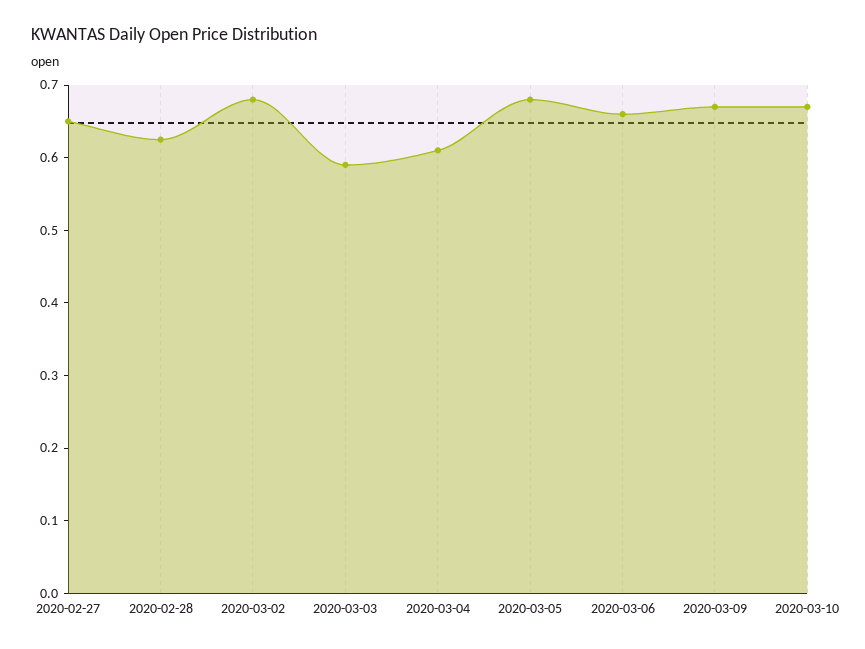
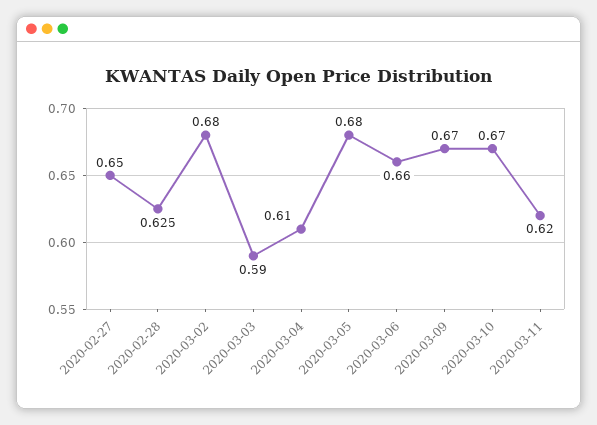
2020-03-11: none -> 0.62

